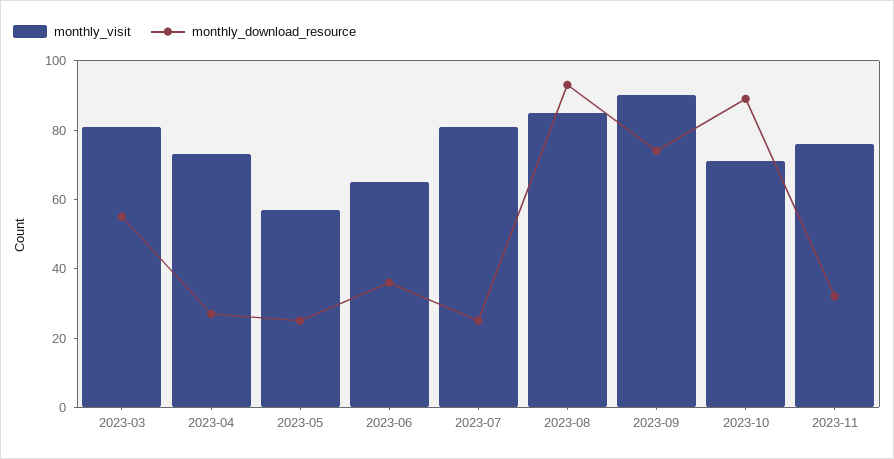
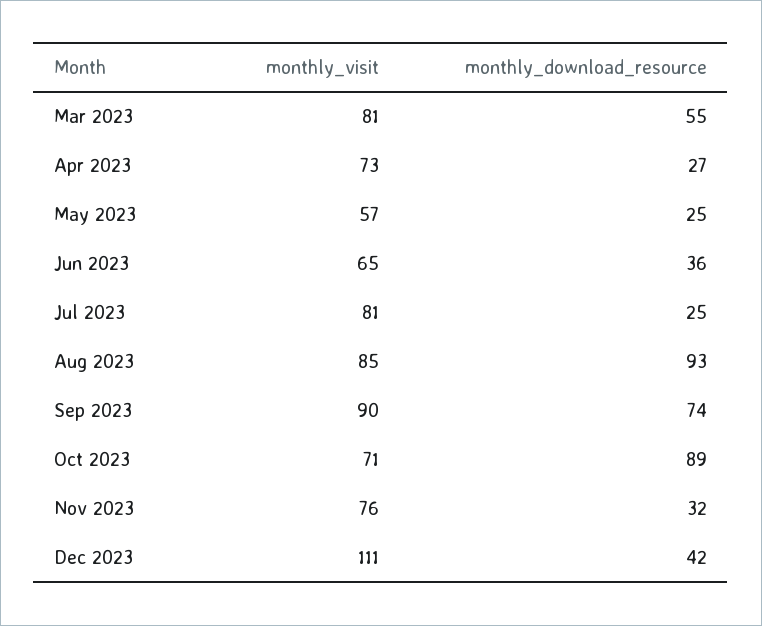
monthly_visit, Dec 2023: none -> 111
monthly_download_resource, Dec 2023: none -> 42

